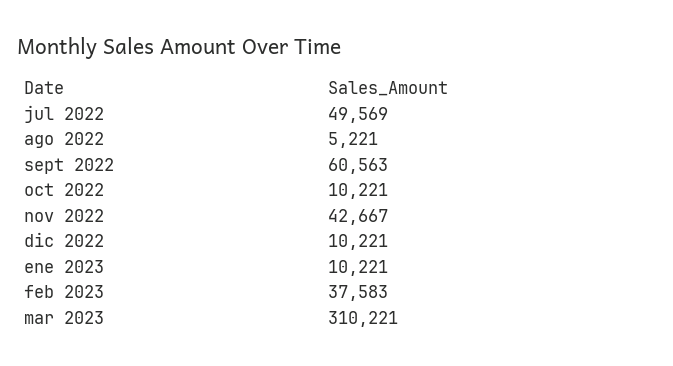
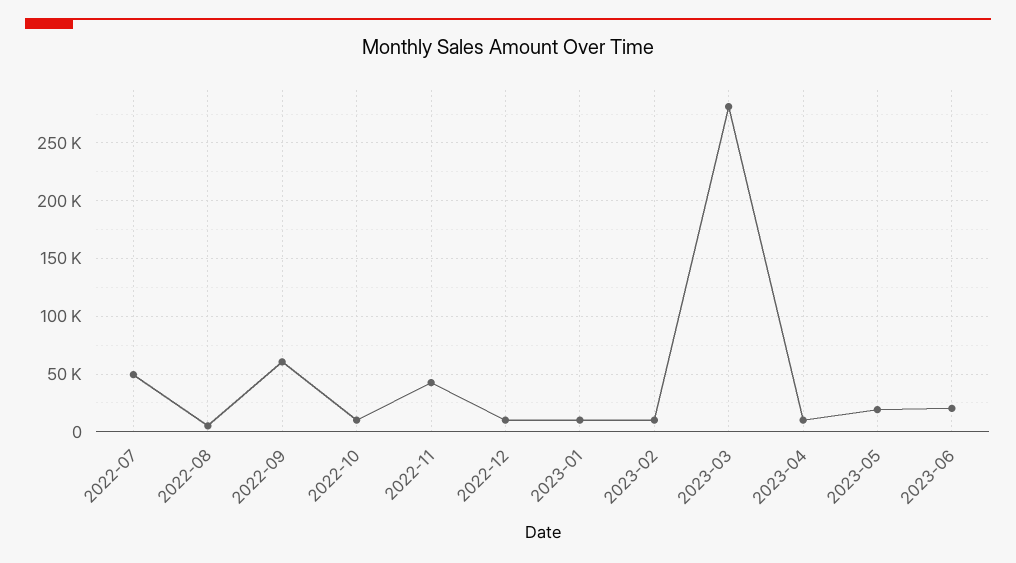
feb 2023: 37583 -> 10000
mar 2023: 310221 -> 280000
2023-04: none -> 10000
2023-05: none -> 20000
2023-06: none -> 20000

